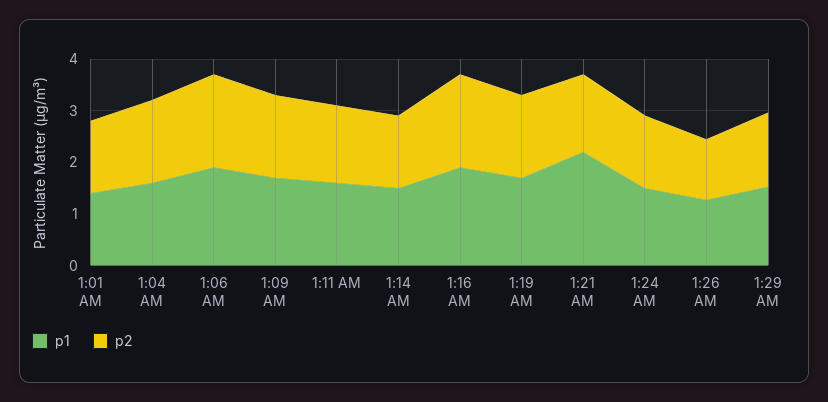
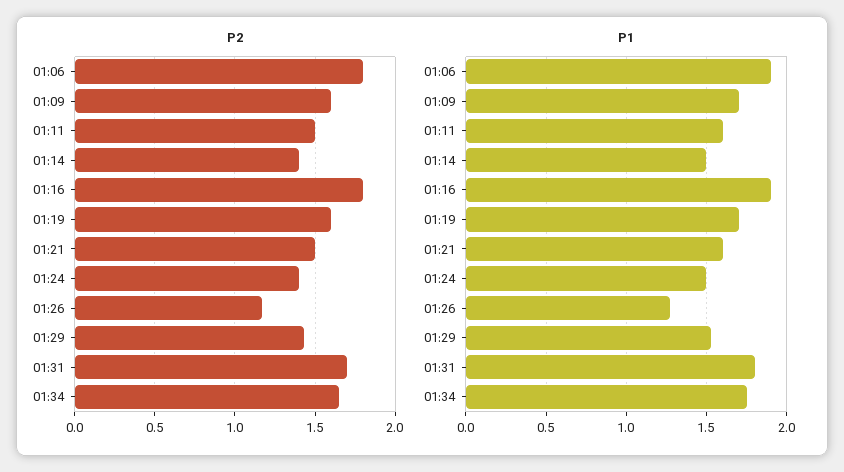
p1, 1:01 AM: 1.4 -> none
p2, 1:01 AM: 1.4 -> none
p1, 1:04 AM: 1.6 -> none
p2, 1:04 AM: 1.6 -> none
p1, 1:21 AM: 2.2 -> 1.6
p2, 01:31: none -> 1.7
p2, 01:34: none -> 1.65
p1, 01:31: none -> 1.8
p1, 01:34: none -> 1.75

